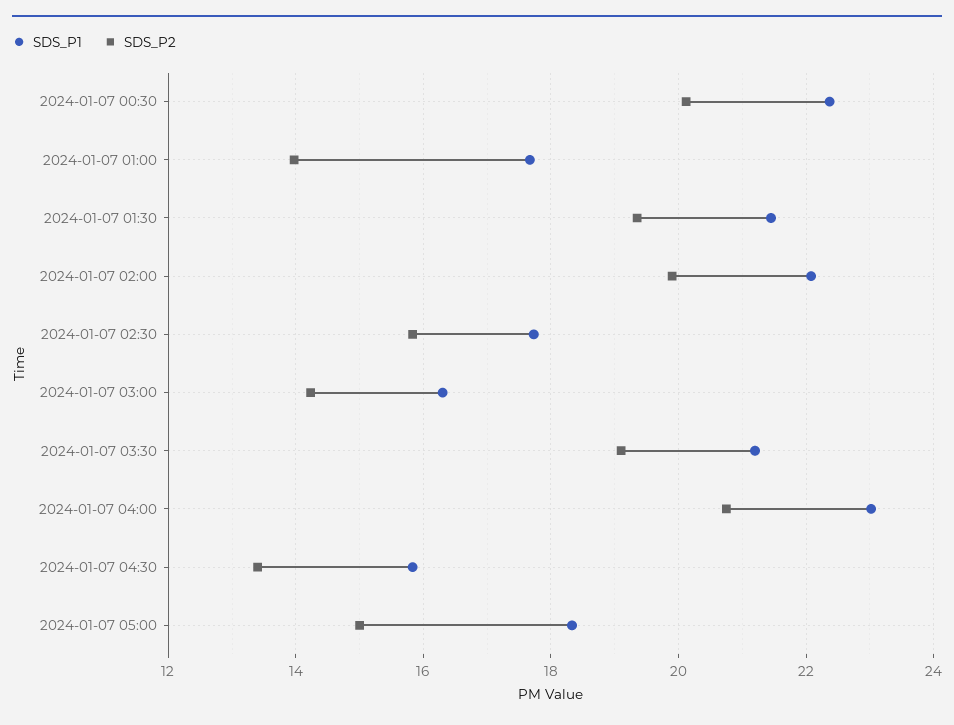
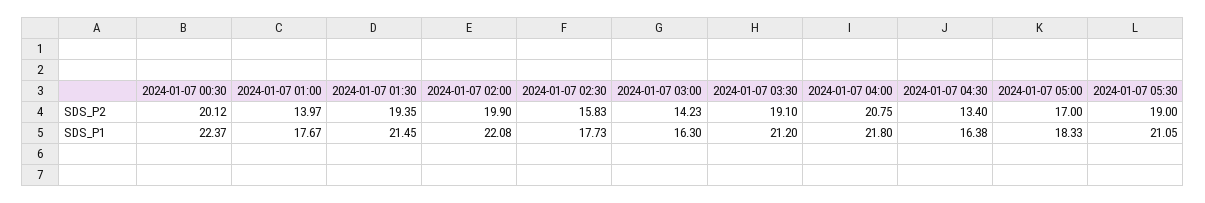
SDS_P1, 2024-01-07 04:00: 23 -> 21.8
SDS_P1, 2024-01-07 04:30: 15.8 -> 16.38
SDS_P2, 2024-01-07 05:00: 15 -> 17
SDS_P2, 2024-01-07 05:30: none -> 19
SDS_P1, 2024-01-07 05:30: none -> 21.05

